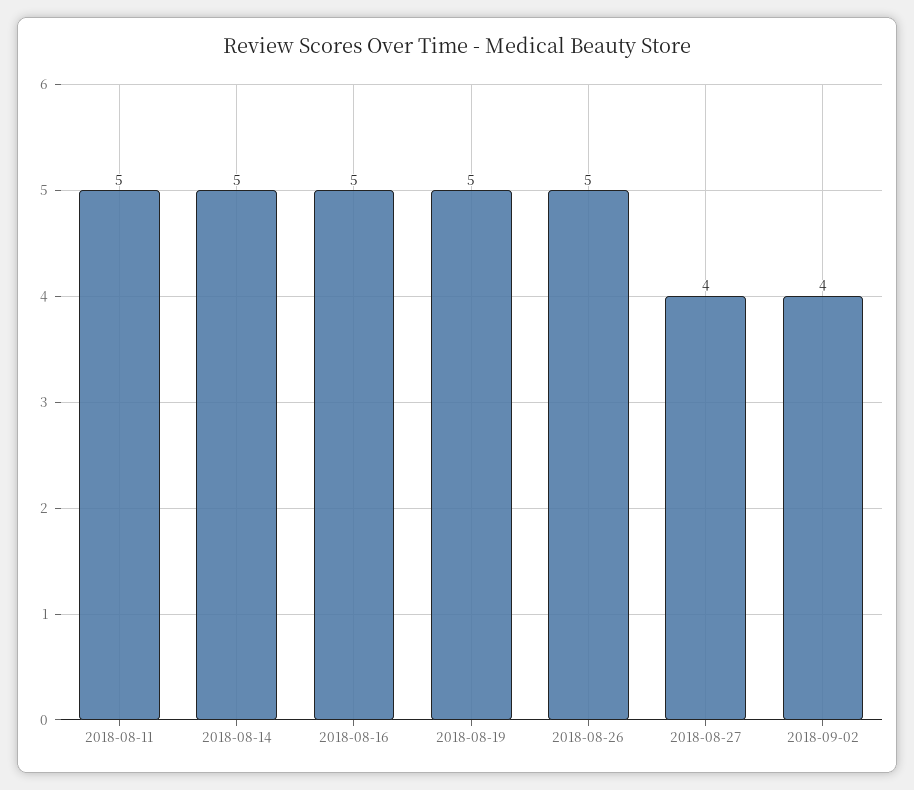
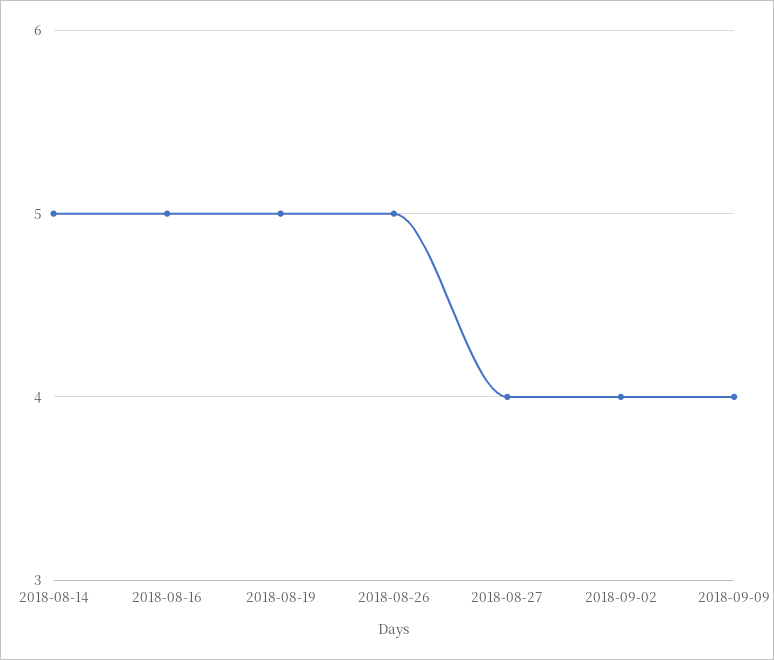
2018-08-11: 5 -> none
2018-09-09: none -> 4

